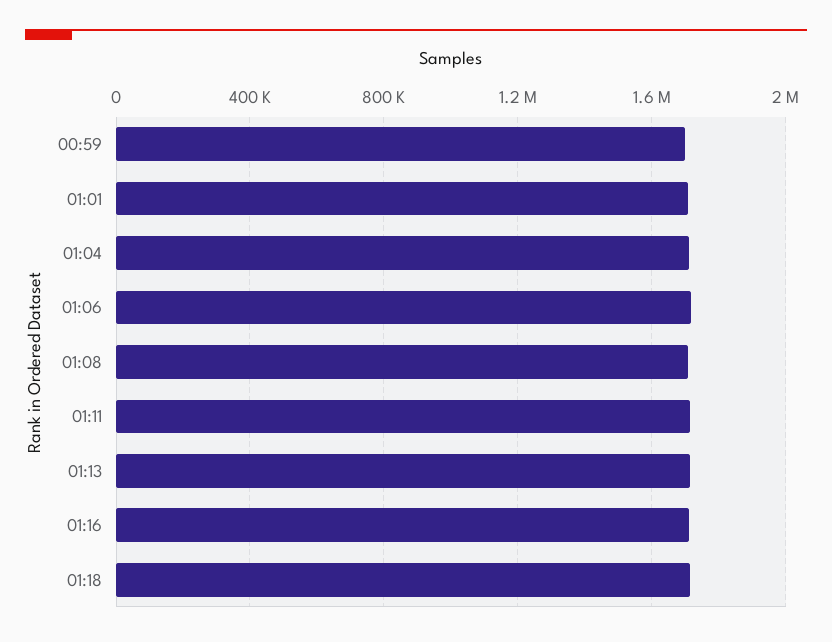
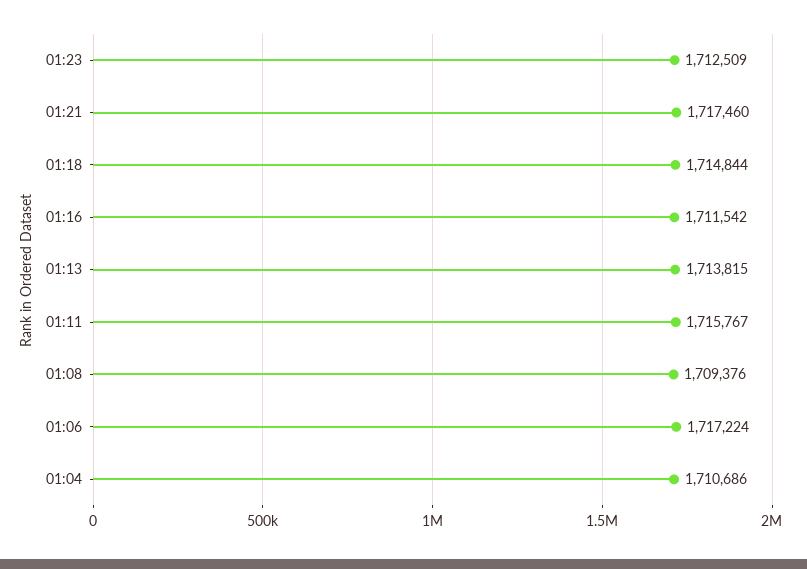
00:59: 1700000 -> none
01:01: 1700000 -> none
01:23: none -> 1712509
01:21: none -> 1717460

